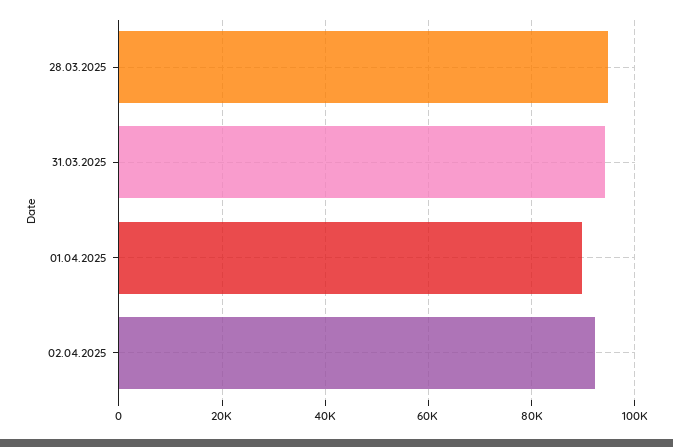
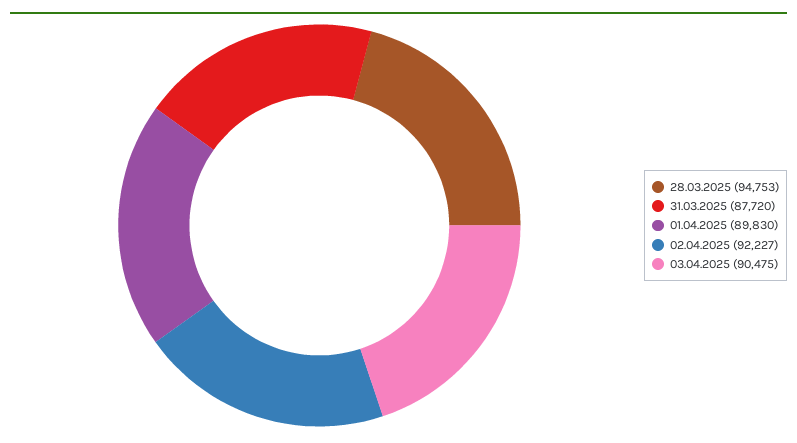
31.03.2025: 94000 -> 87720
03.04.2025: none -> 90475

